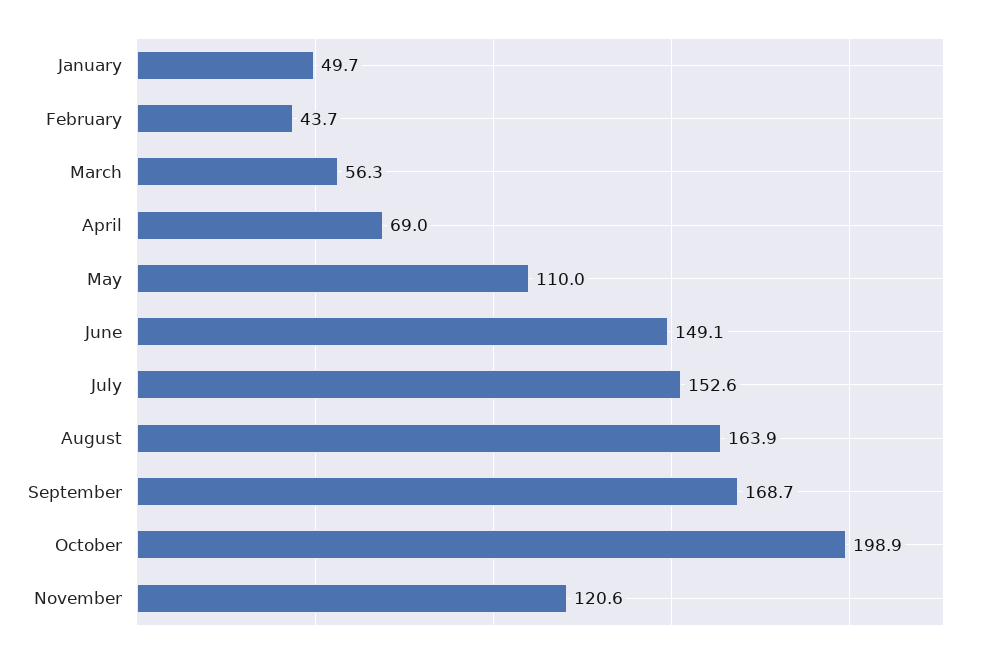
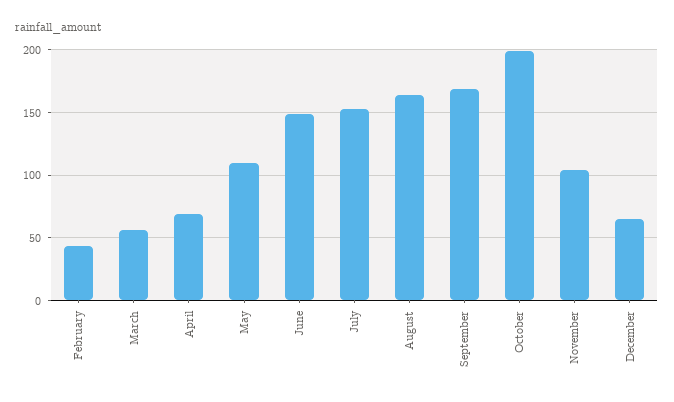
January: 49.7 -> none
November: 120.6 -> 105
December: none -> 65

